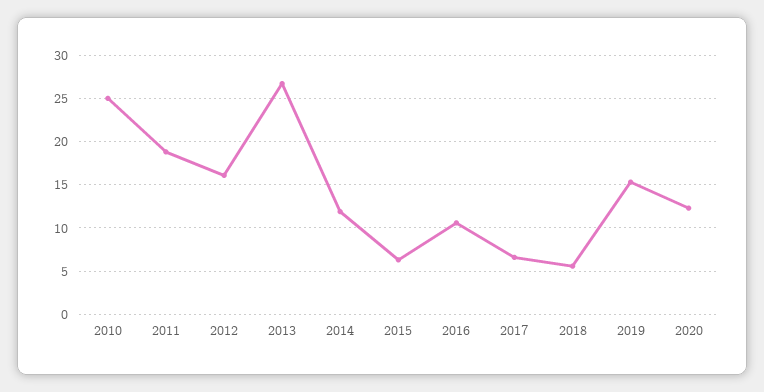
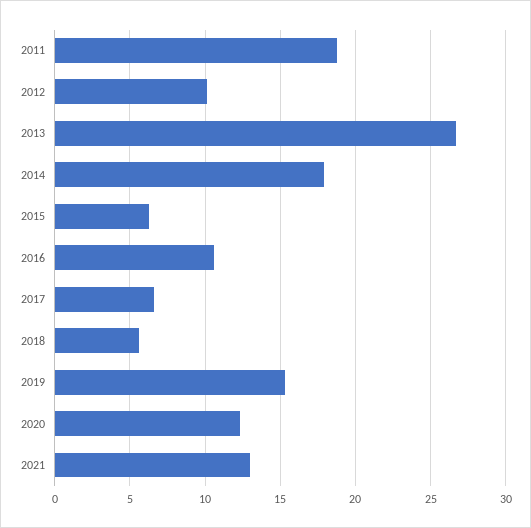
2010: 25 -> none
2012: 16 -> 10
2014: 12 -> 18
2021: none -> 13

